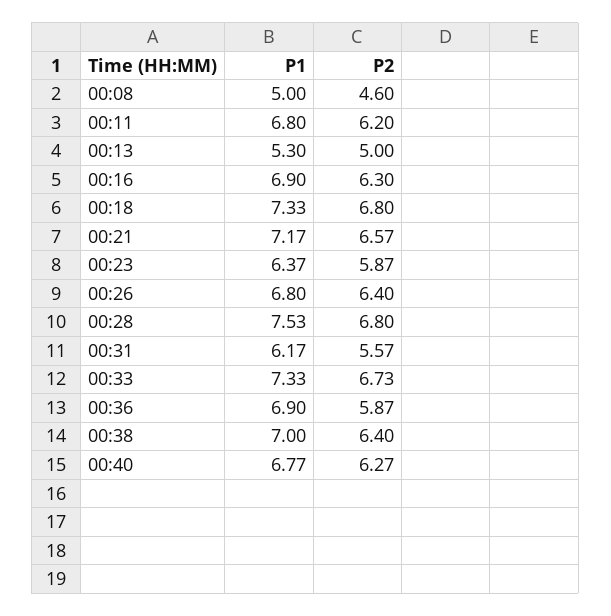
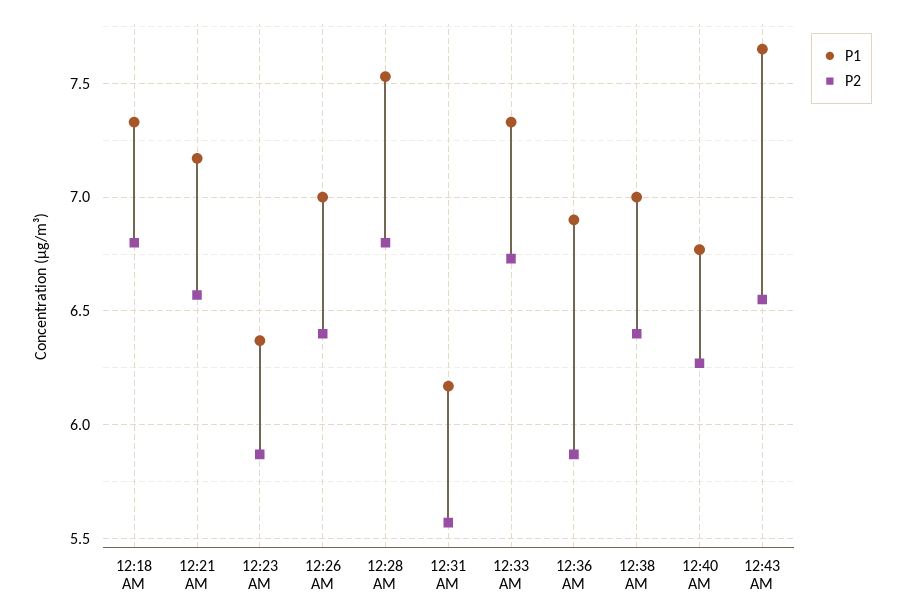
P1, 00:08: 5 -> none
P2, 00:08: 4.6 -> none
P1, 00:11: 6.8 -> none
P2, 00:11: 6.2 -> none
P1, 00:13: 5.3 -> none
P2, 00:13: 5 -> none
P1, 00:16: 6.9 -> none
P2, 00:16: 6.3 -> none
P1, 00:26: 6.8 -> 7
P1, 12:43 AM: none -> 7.65
P2, 12:43 AM: none -> 6.55

